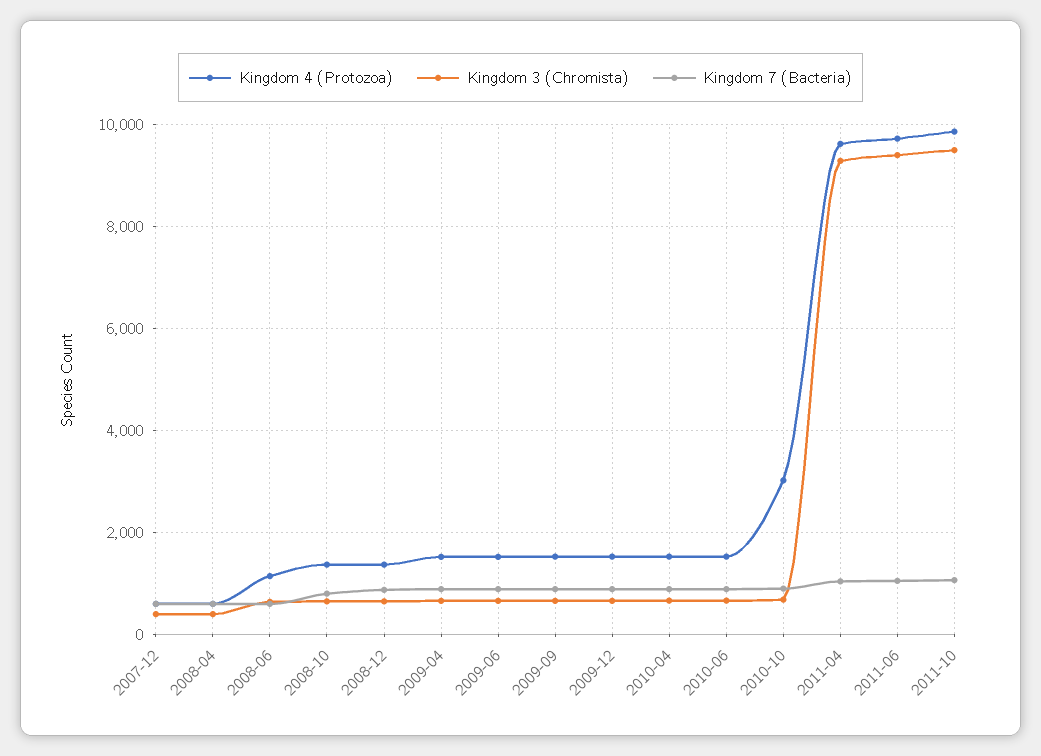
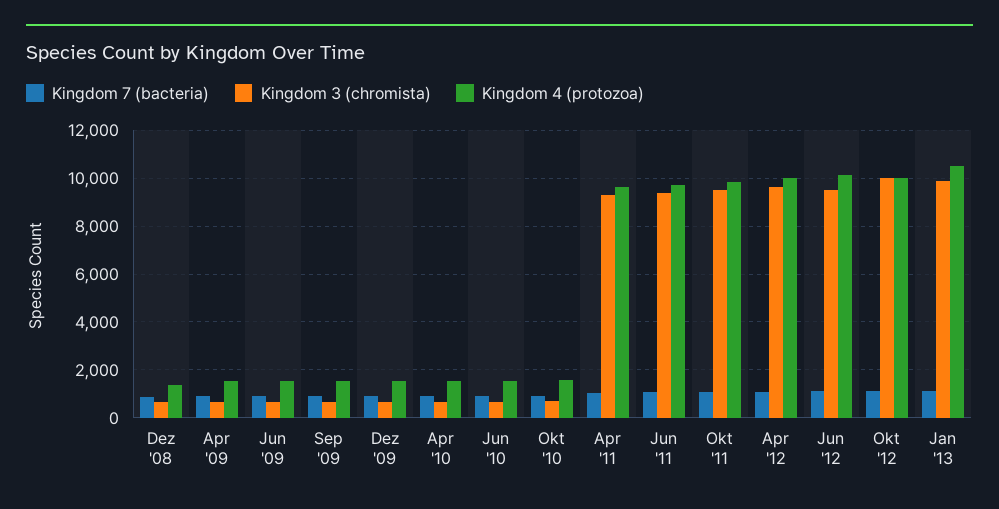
Kingdom 4 (Protozoa), 2007-12: 600 -> none
Kingdom 3 (Chromista), 2007-12: 400 -> none
Kingdom 7 (Bacteria), 2007-12: 600 -> none
Kingdom 4 (Protozoa), 2008-04: 600 -> none
Kingdom 3 (Chromista), 2008-04: 400 -> none
Kingdom 7 (Bacteria), 2008-04: 600 -> none
Kingdom 4 (Protozoa), 2008-06: 1200 -> none
Kingdom 3 (Chromista), 2008-06: 600 -> none
Kingdom 7 (Bacteria), 2008-06: 600 -> none
Kingdom 4 (Protozoa), 2008-10: 1400 -> none
Kingdom 3 (Chromista), 2008-10: 600 -> none
Kingdom 7 (Bacteria), 2008-10: 800 -> none
Kingdom 4 (Protozoa), 2010-10: 3000 -> 1500
Kingdom 7 (Bacteria), Apr '12: none -> 1000
Kingdom 3 (Chromista), Apr '12: none -> 9500
Kingdom 4 (Protozoa), Apr '12: none -> 10000
Kingdom 7 (Bacteria), Jun '12: none -> 1000
Kingdom 3 (Chromista), Jun '12: none -> 9500
Kingdom 4 (Protozoa), Jun '12: none -> 10000
Kingdom 7 (Bacteria), Okt '12: none -> 1000
Kingdom 3 (Chromista), Okt '12: none -> 10000
Kingdom 4 (Protozoa), Okt '12: none -> 10000
Kingdom 7 (Bacteria), Jan '13: none -> 1000
Kingdom 3 (Chromista), Jan '13: none -> 10000
Kingdom 4 (Protozoa), Jan '13: none -> 10500

